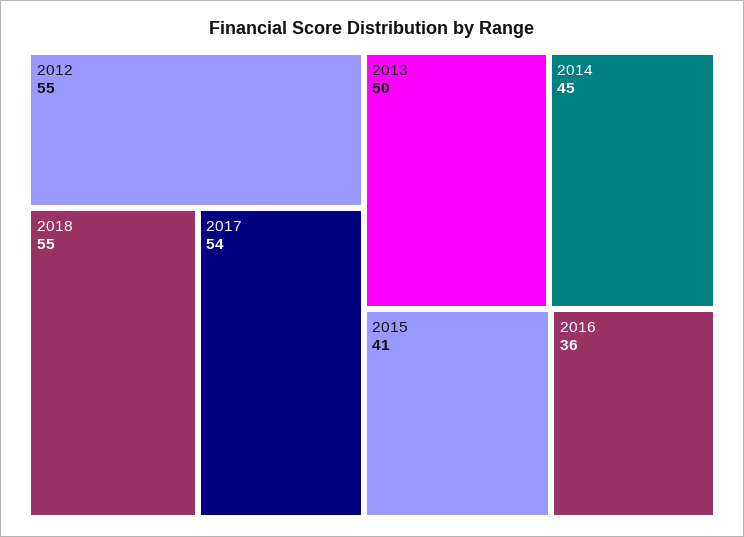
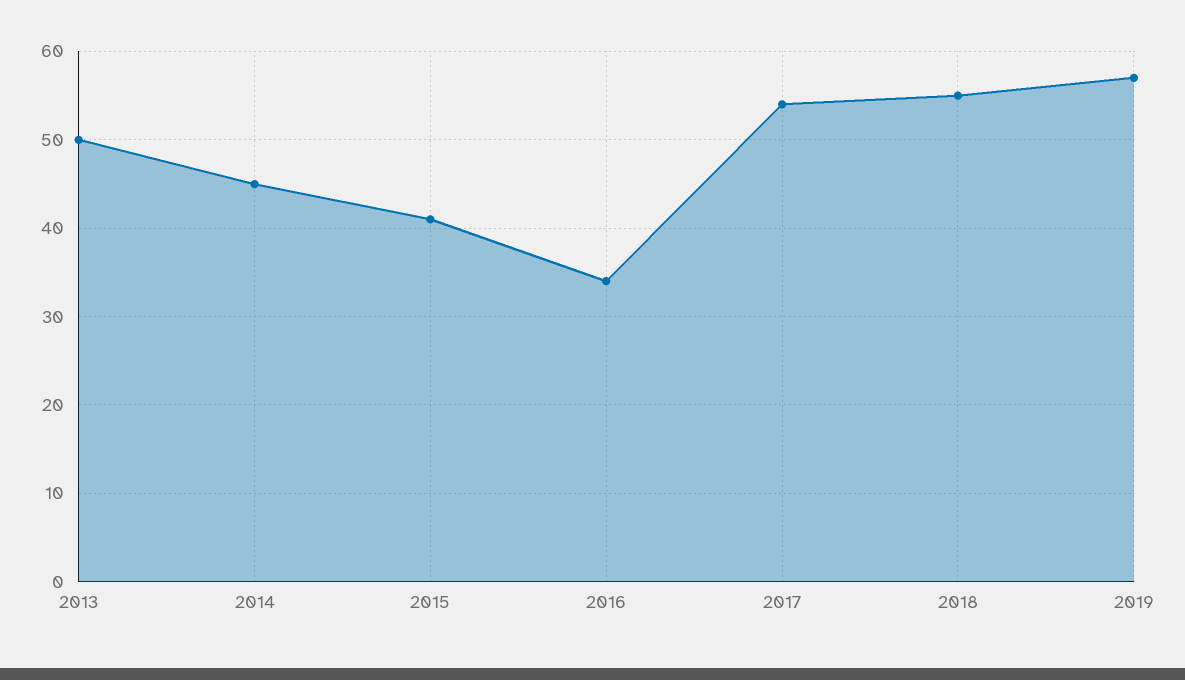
2012: 55 -> none
2016: 36 -> 34
2019: none -> 57

